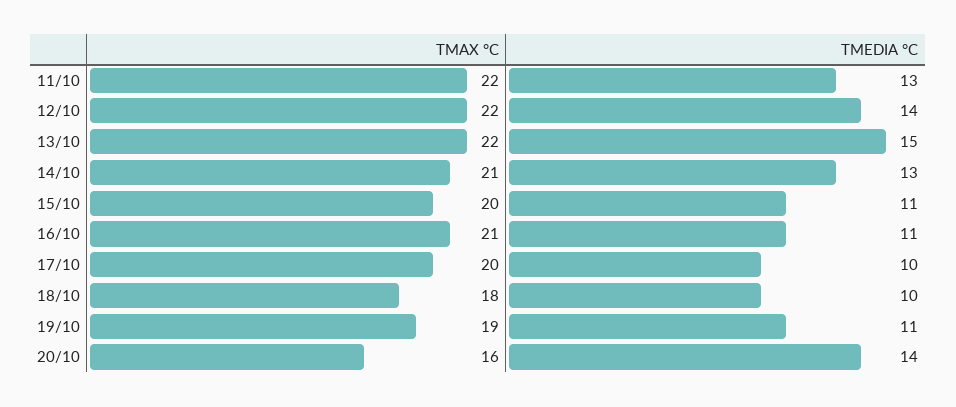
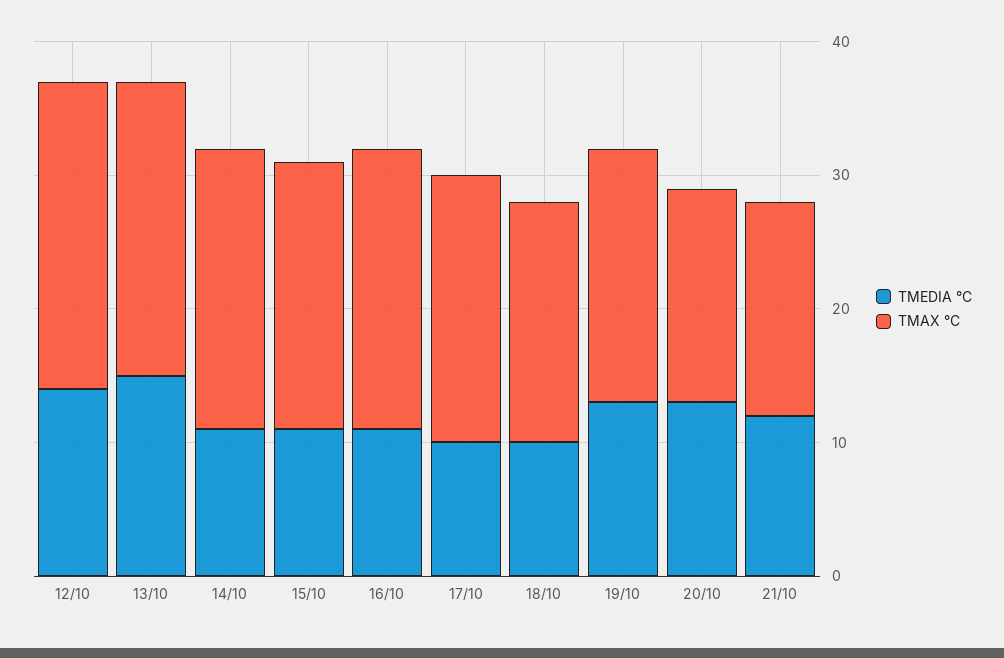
TMAX °C, 11/10: 22 -> none
TMEDIA °C, 11/10: 13 -> none
TMAX °C, 12/10: 22 -> 23
TMEDIA °C, 14/10: 13 -> 11
TMEDIA °C, 19/10: 11 -> 13
TMEDIA °C, 20/10: 14 -> 13
TMEDIA °C, 21/10: none -> 12
TMAX °C, 21/10: none -> 16

